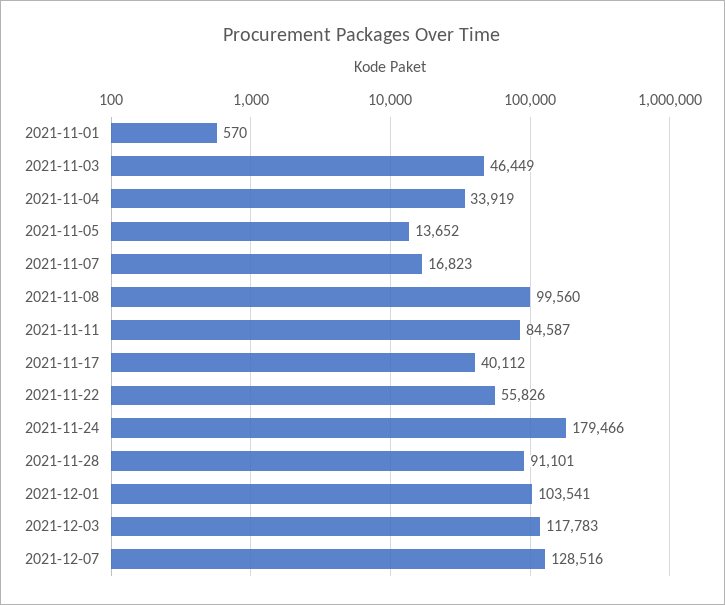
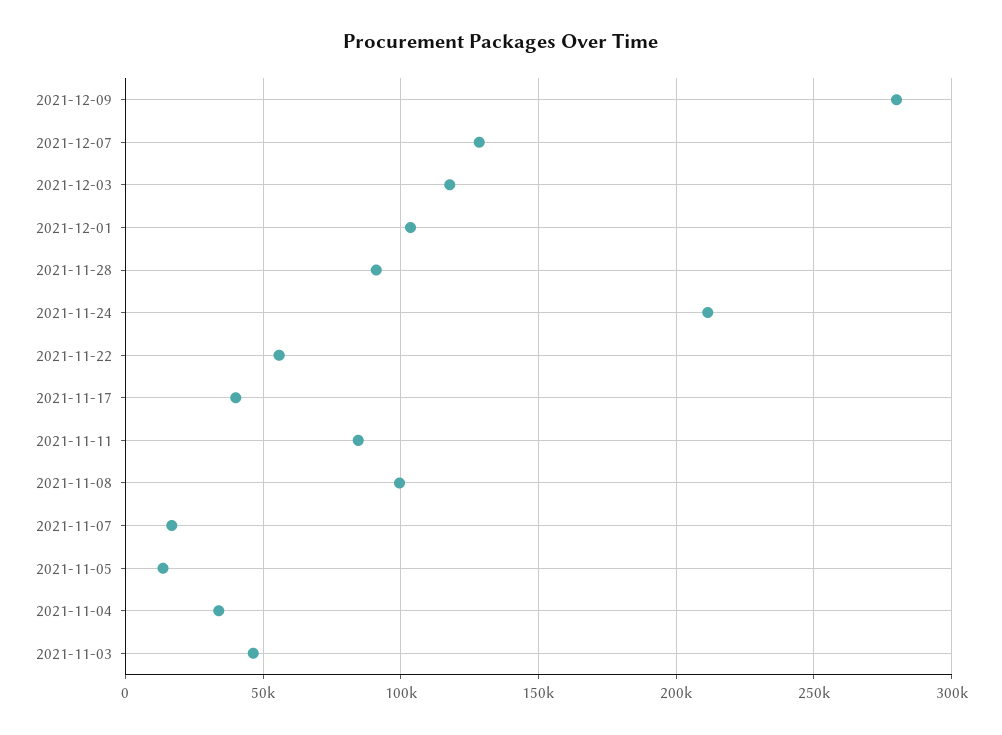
2021-11-01: 570 -> none
2021-11-24: 179466 -> 210000
2021-12-09: none -> 280000

